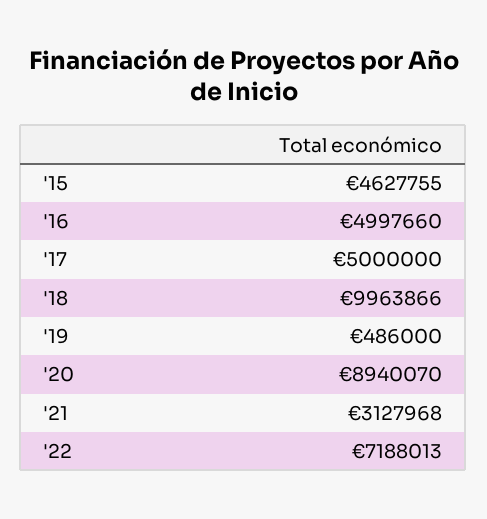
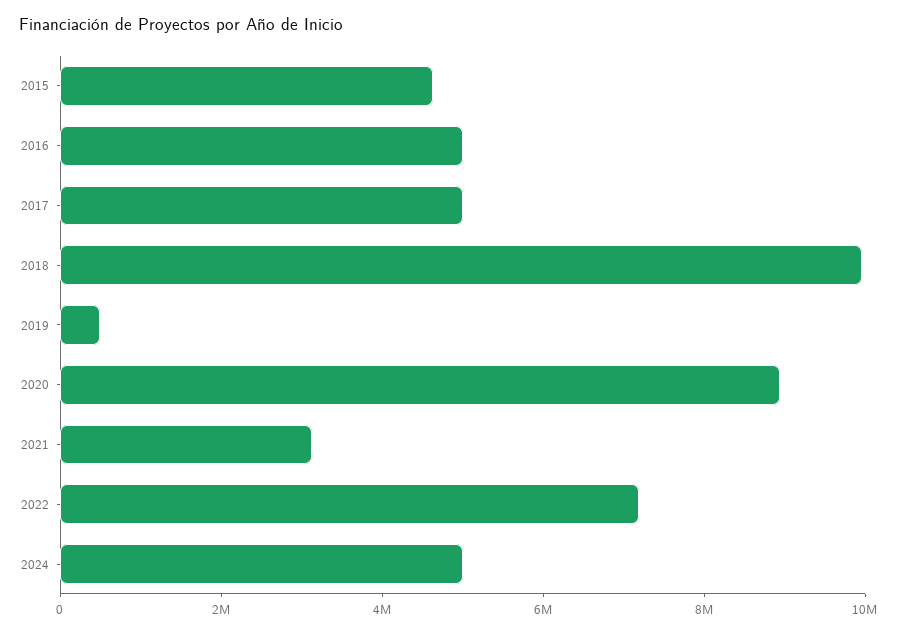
2024: none -> 5000000

